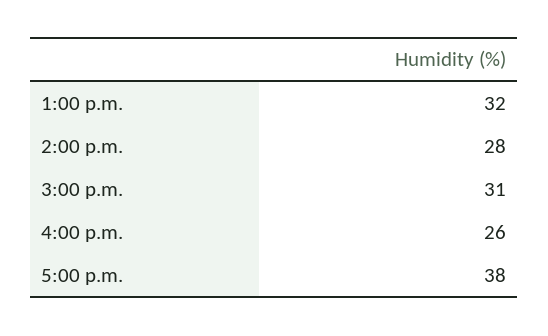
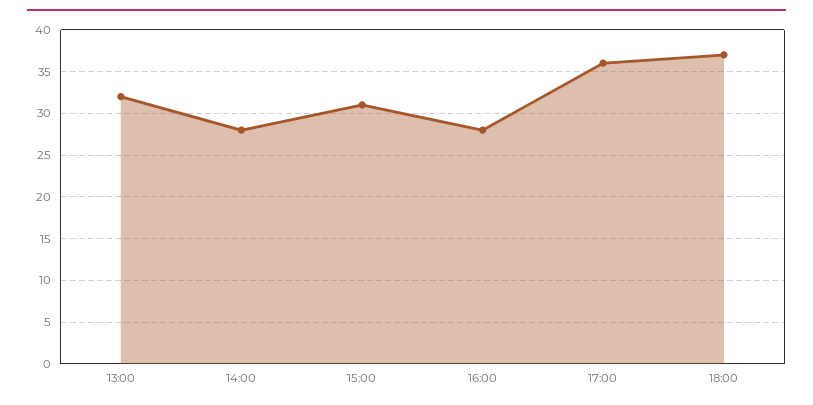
4:00 p.m.: 26 -> 28
5:00 p.m.: 38 -> 36
18:00: none -> 37

